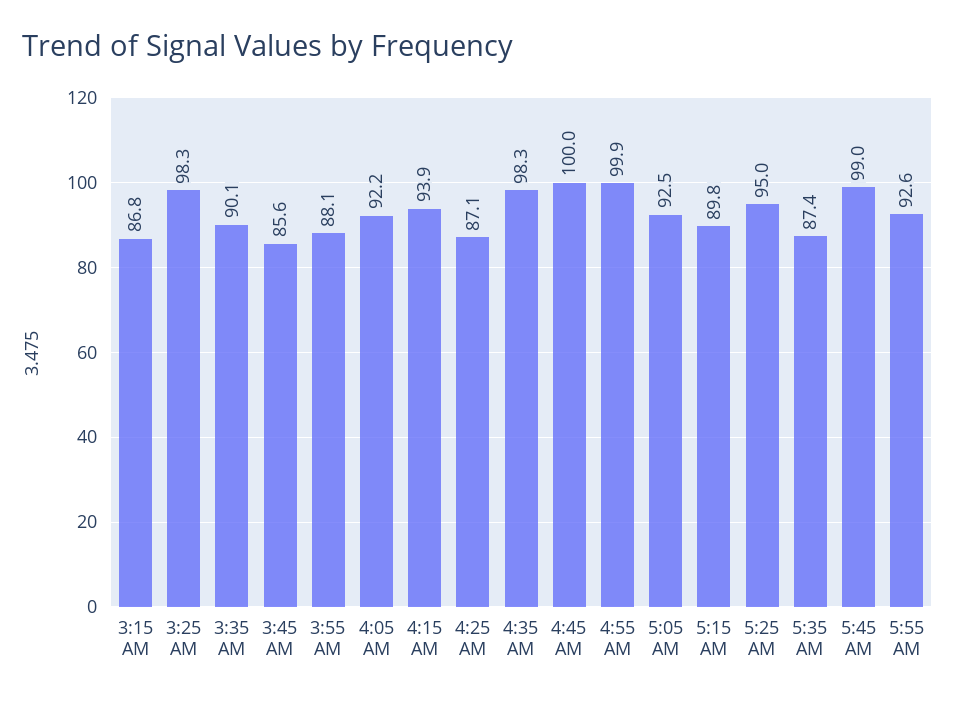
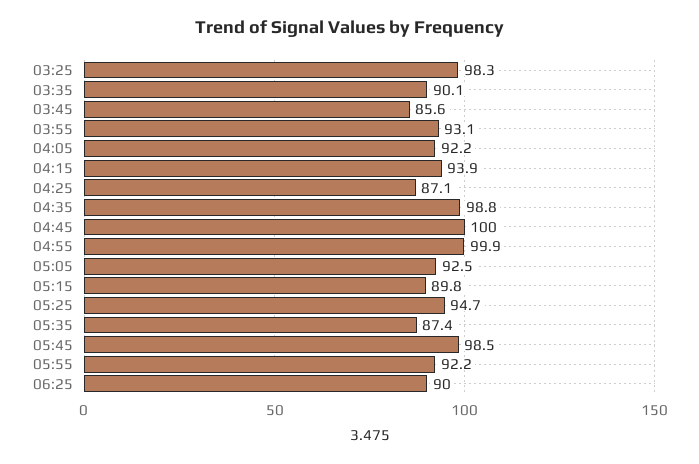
3:15 AM: 86.8 -> none
3:55 AM: 88.1 -> 93.1
4:35 AM: 98.3 -> 98.8
5:25 AM: 95 -> 94.7
5:45 AM: 99 -> 98.5
5:55 AM: 92.6 -> 92.2
06:25: none -> 90

